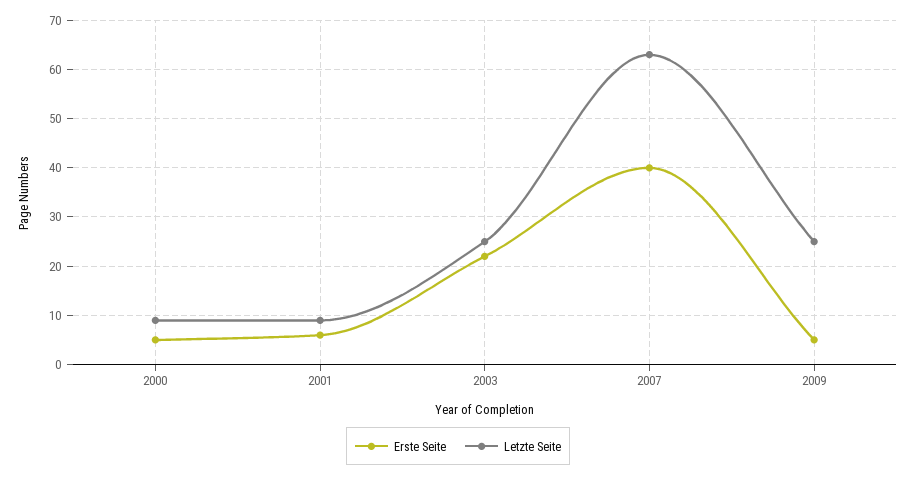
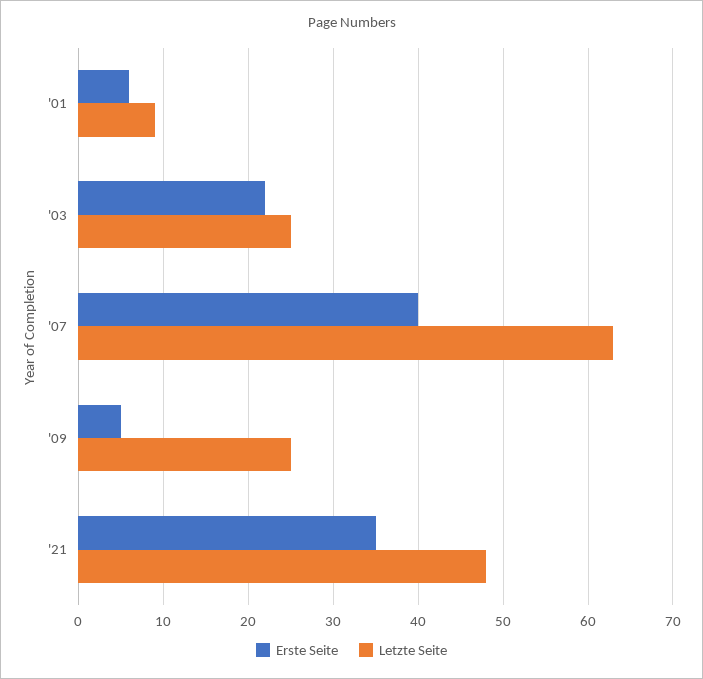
Erste Seite, 2000: 5 -> none
Letzte Seite, 2000: 10 -> none
Erste Seite, '21: none -> 35
Letzte Seite, '21: none -> 48

